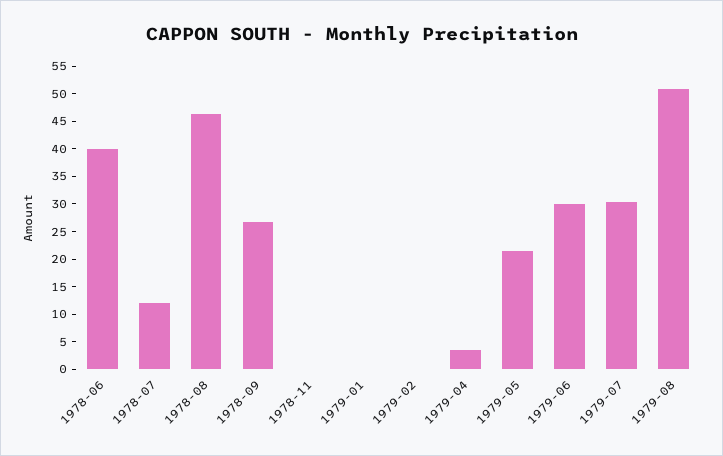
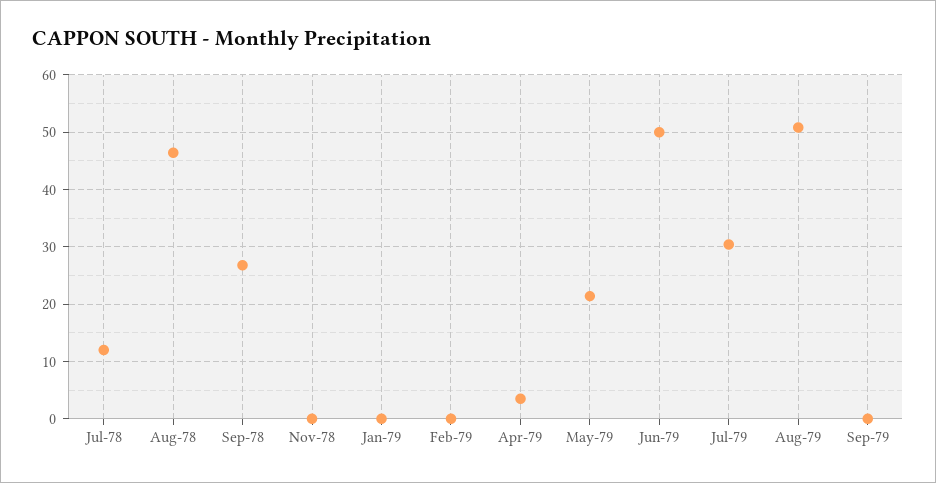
1978-06: 40 -> none
1979-06: 30 -> 50
Sep-79: none -> 0

